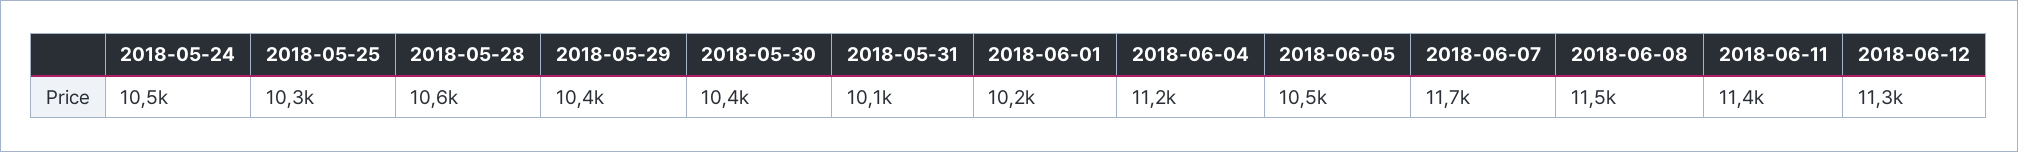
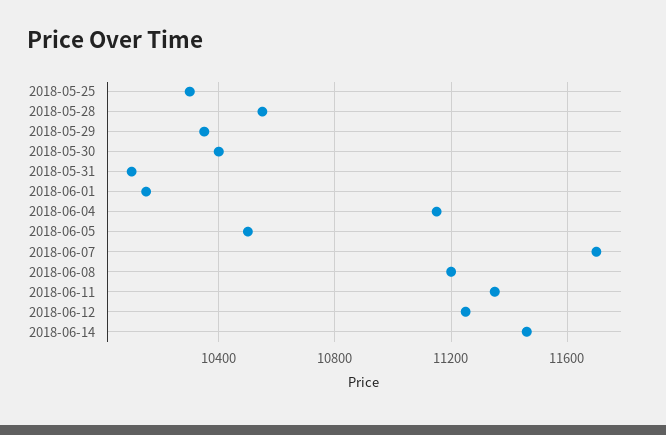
2018-05-24: 10500 -> none
2018-06-08: 11500 -> 11200
2018-06-14: none -> 11450

